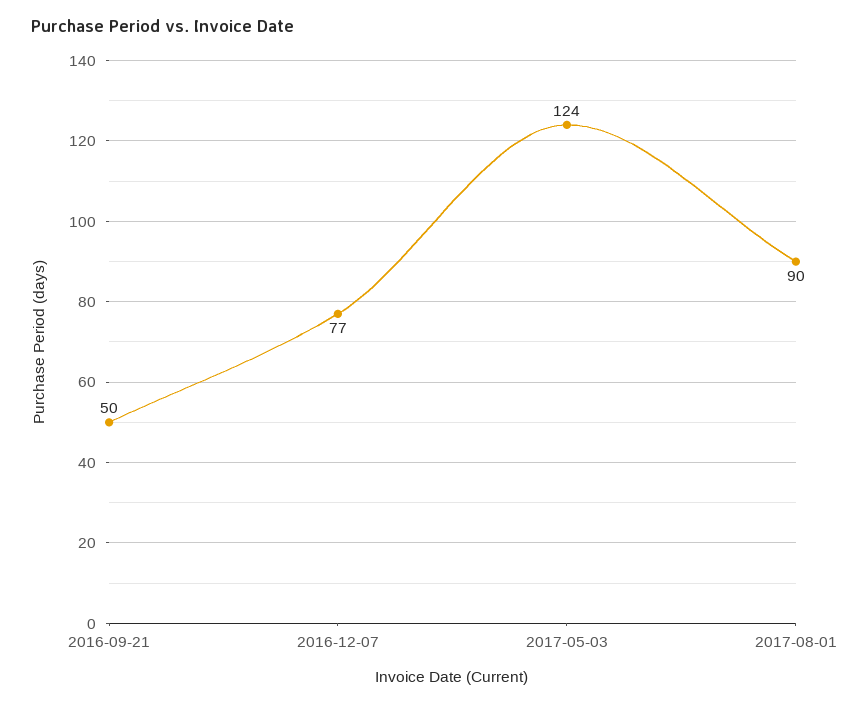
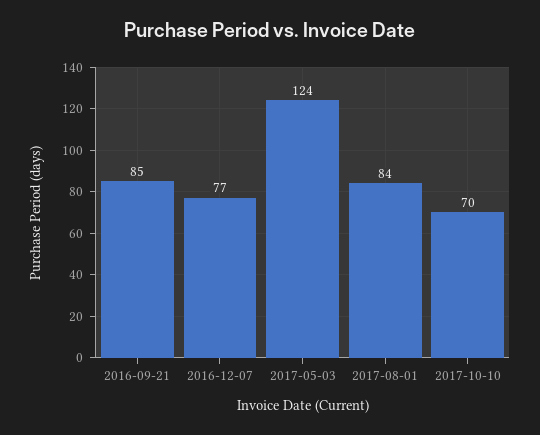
2016-09-21: 50 -> 85
2017-08-01: 90 -> 84
2017-10-10: none -> 70

